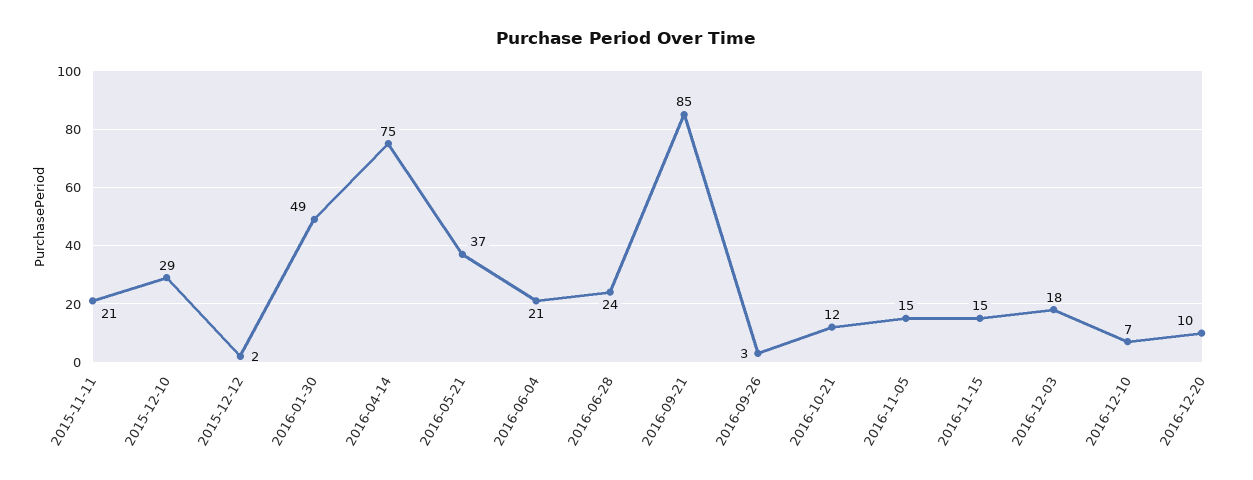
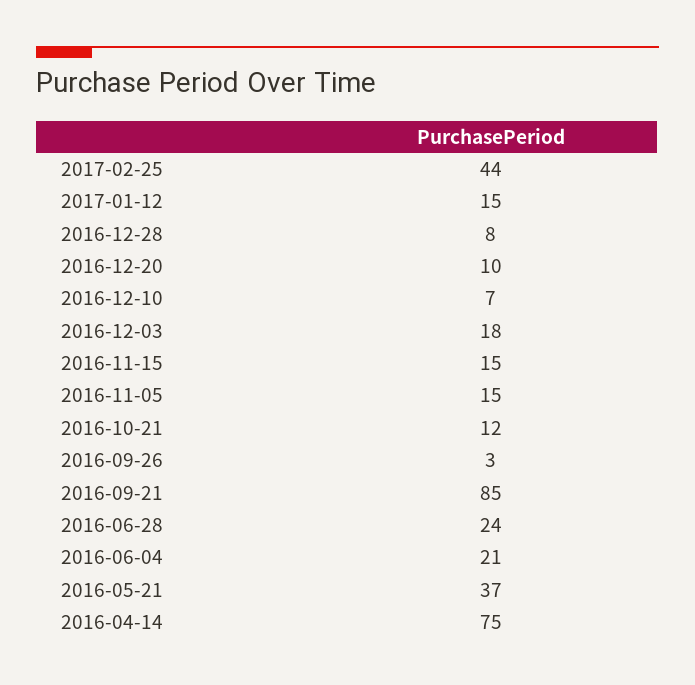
2015-11-11: 21 -> none
2015-12-10: 29 -> none
2015-12-12: 2 -> none
2016-01-30: 49 -> none
2017-02-25: none -> 44
2017-01-12: none -> 15
2016-12-28: none -> 8

